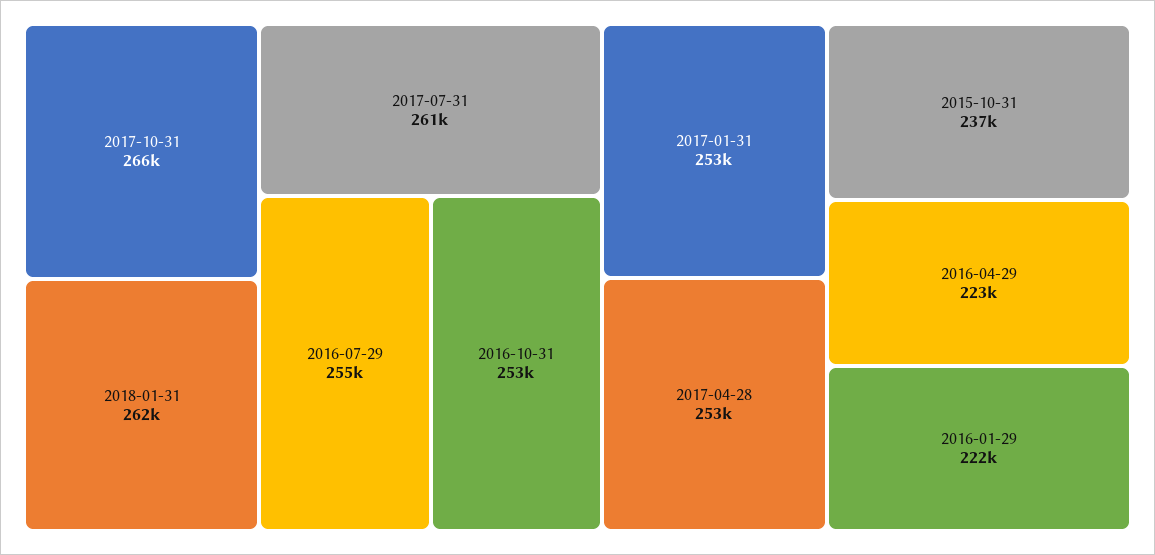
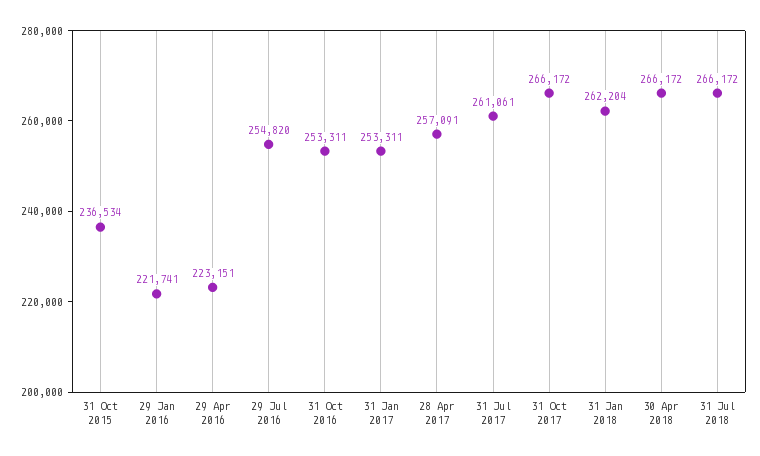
2017-04-28: 253000 -> 257091
30 Apr 2018: none -> 266172
31 Jul 2018: none -> 266172

